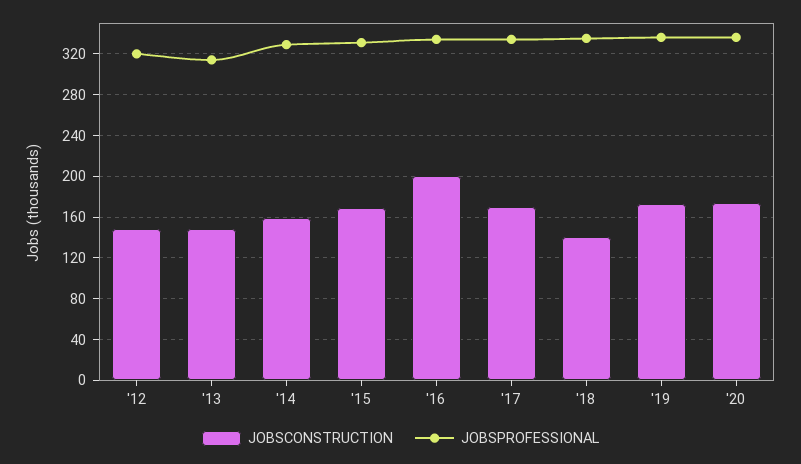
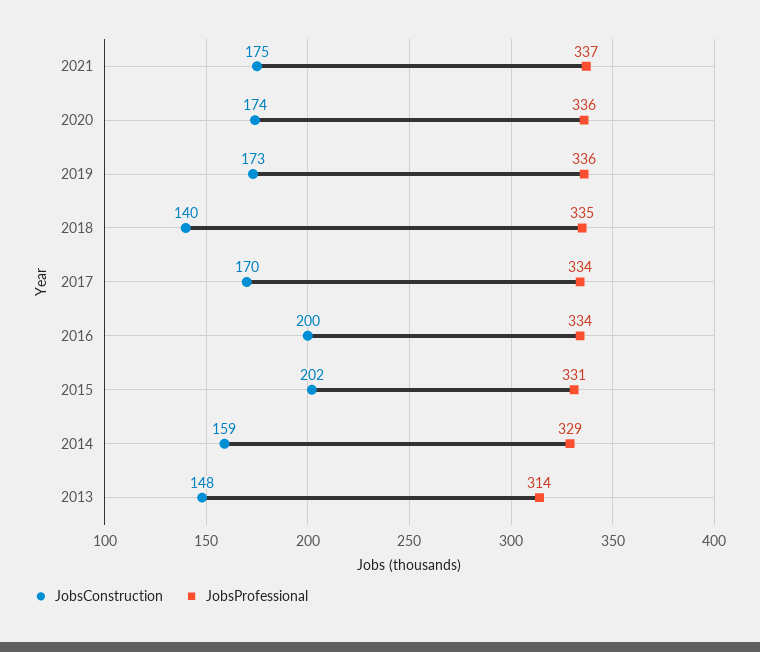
JOBSCONSTRUCTION, '12: 150 -> none
JOBSPROFESSIONAL, '12: 320 -> none
JOBSCONSTRUCTION, '15: 170 -> 202
JOBSCONSTRUCTION, 2021: none -> 175
JOBSPROFESSIONAL, 2021: none -> 337

